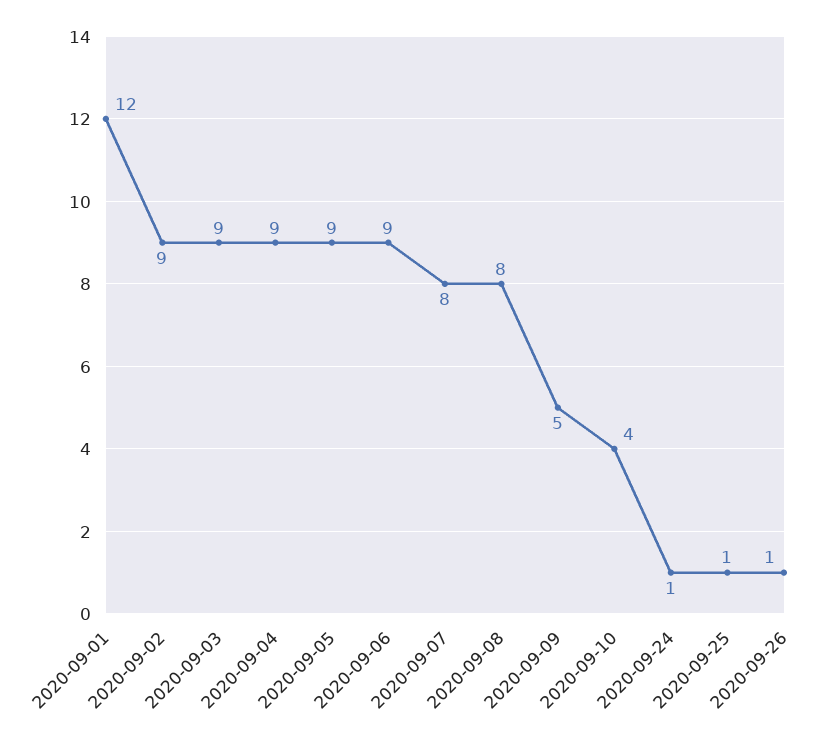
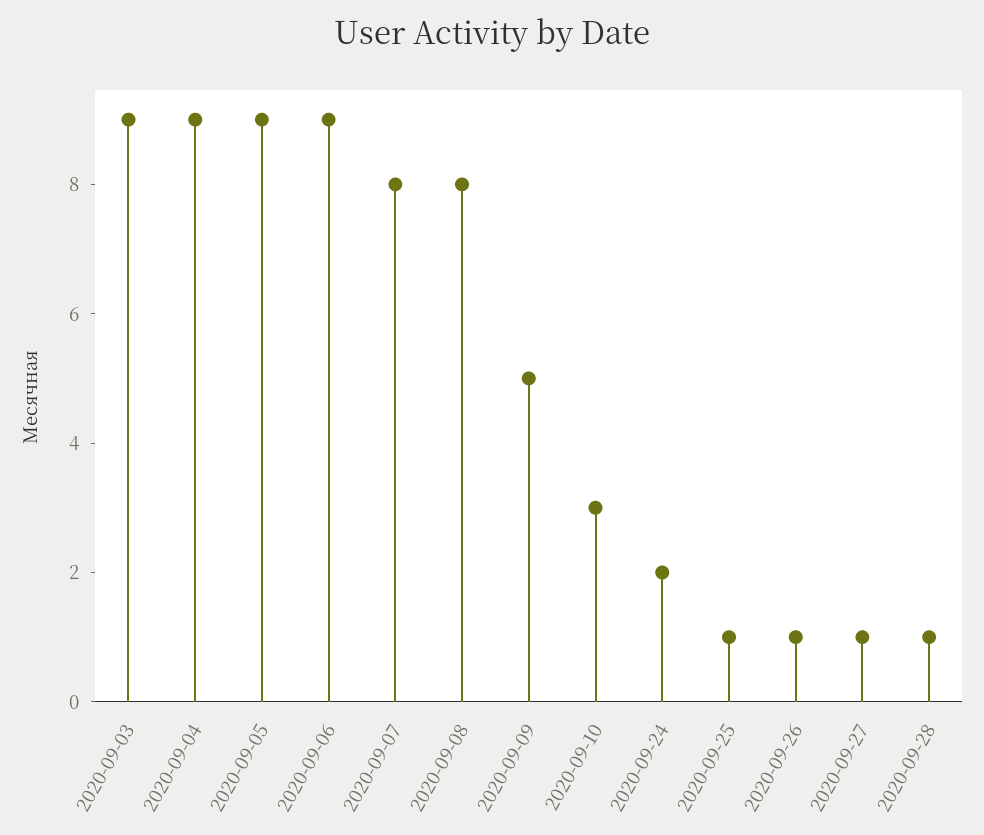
2020-09-01: 12 -> none
2020-09-02: 9 -> none
2020-09-10: 4 -> 3
2020-09-24: 1 -> 2
2020-09-27: none -> 1
2020-09-28: none -> 1

